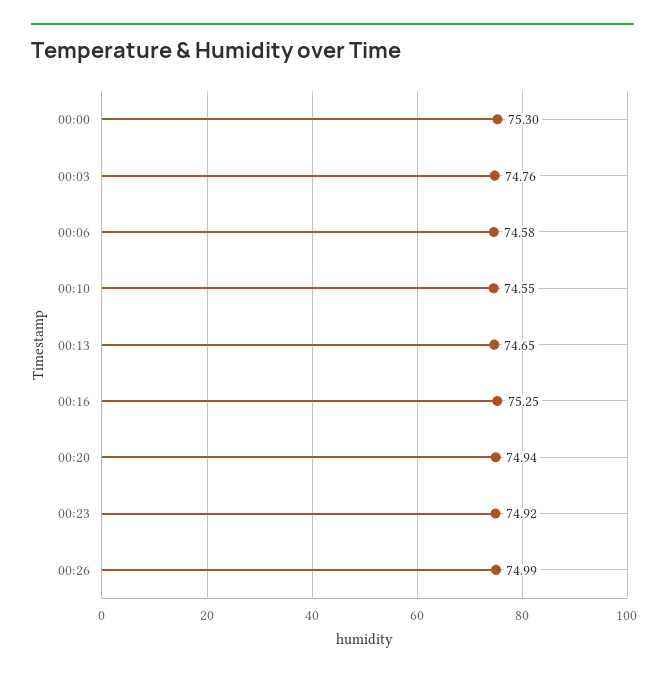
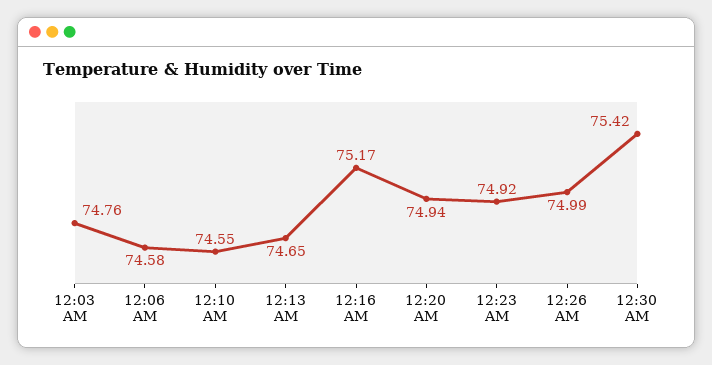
00:00: 75.3 -> none
00:16: 75.25 -> 75.17
12:30 AM: none -> 75.42

